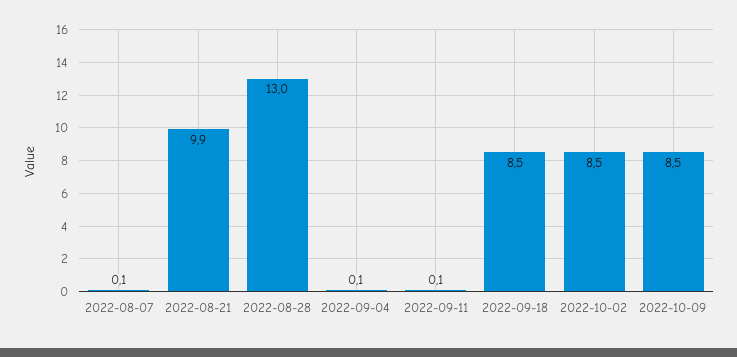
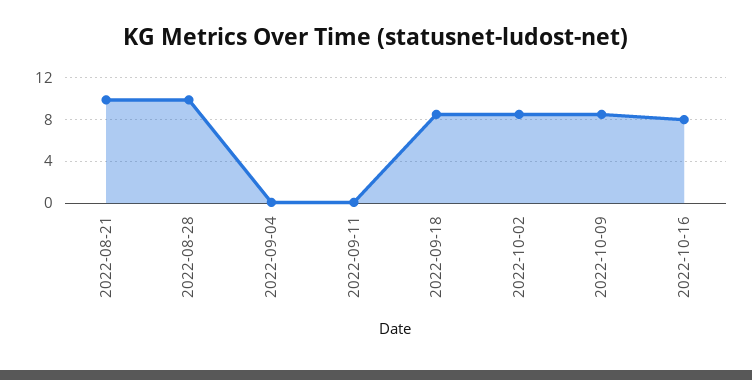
2022-08-07: 0.1 -> none
2022-08-28: 13 -> 10
2022-10-16: none -> 8

